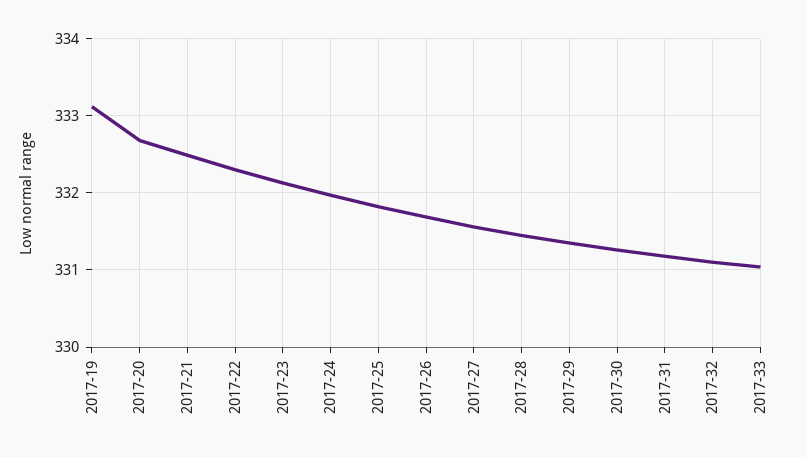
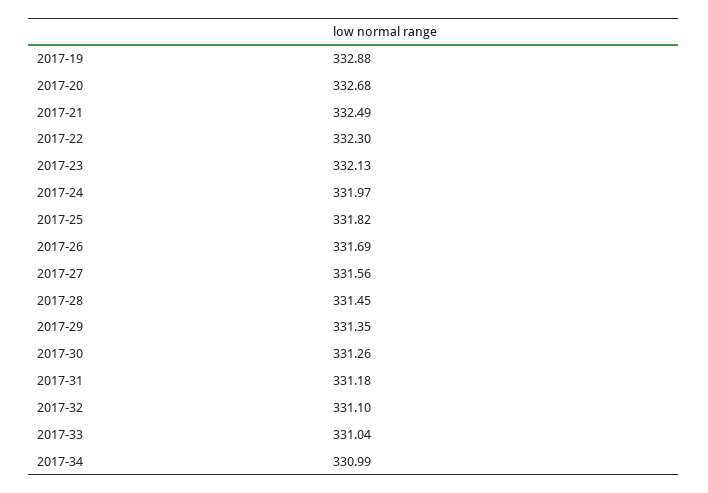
2017-19: 333.1 -> 332.88
2017-34: none -> 330.99

